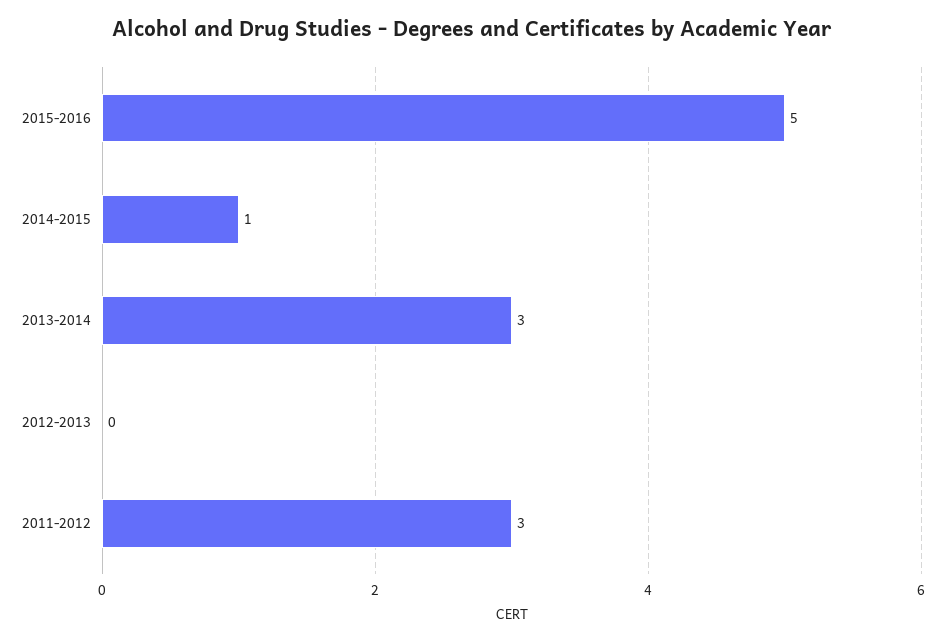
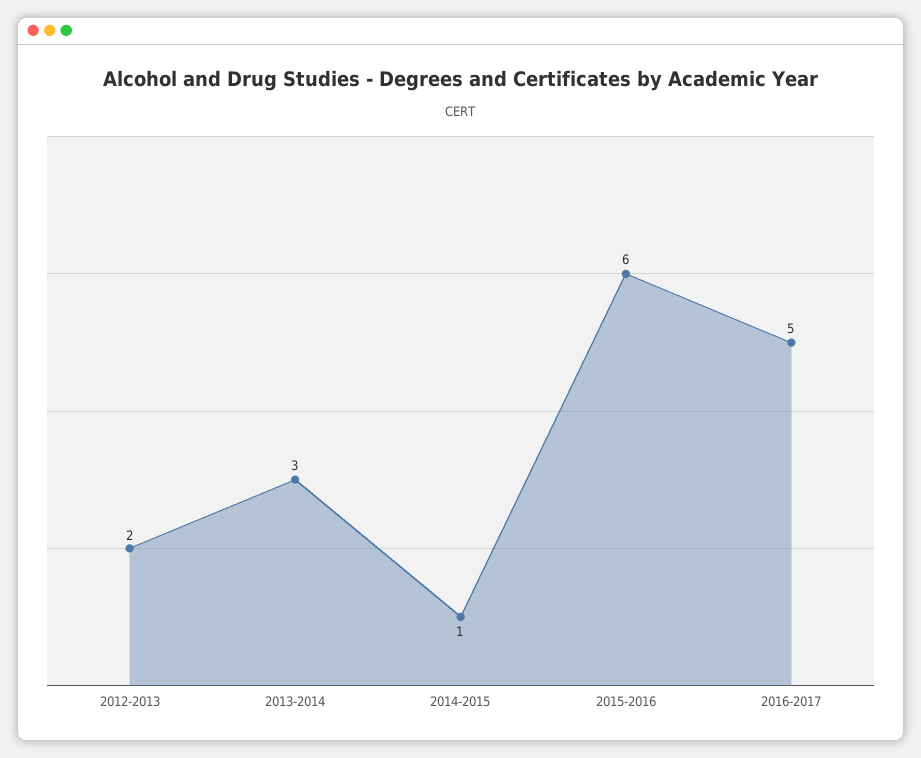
2015-2016: 5 -> 6
2012-2013: 0 -> 2
2011-2012: 3 -> none
2016-2017: none -> 5

